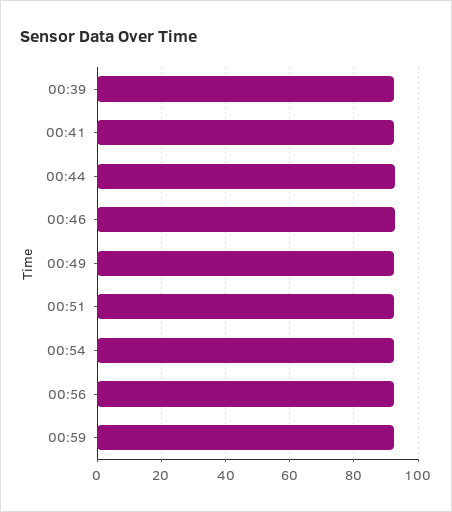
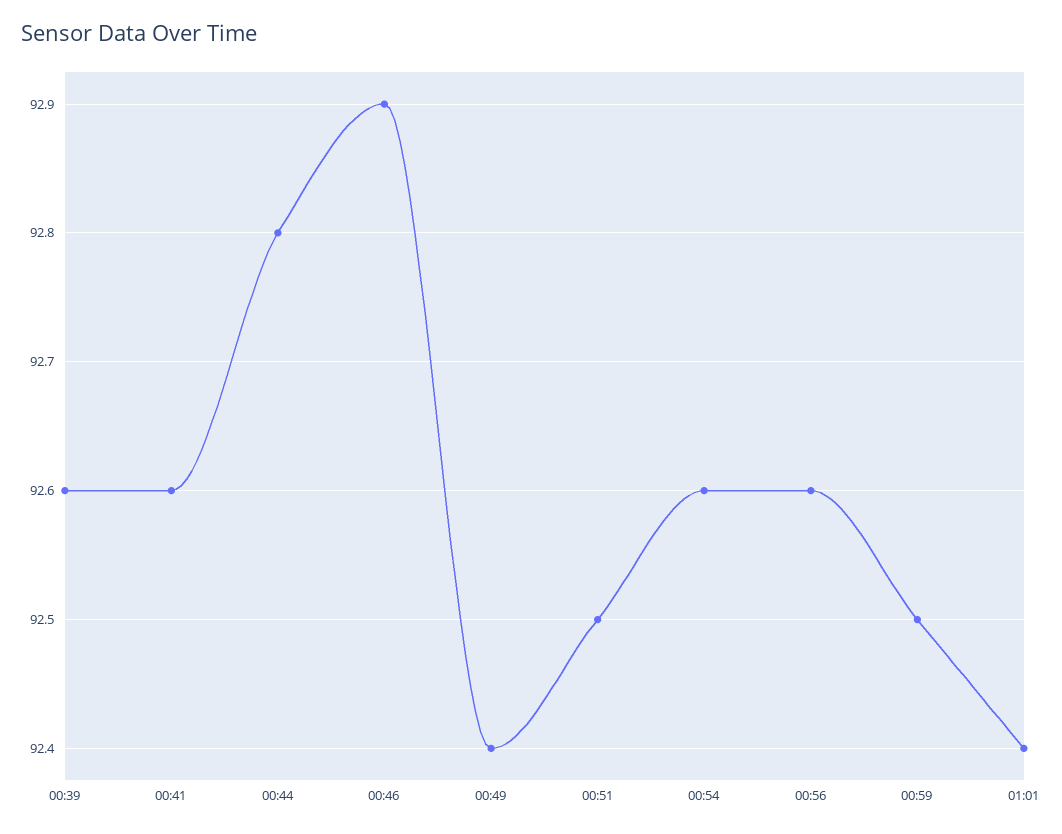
01:01: none -> 92.4

